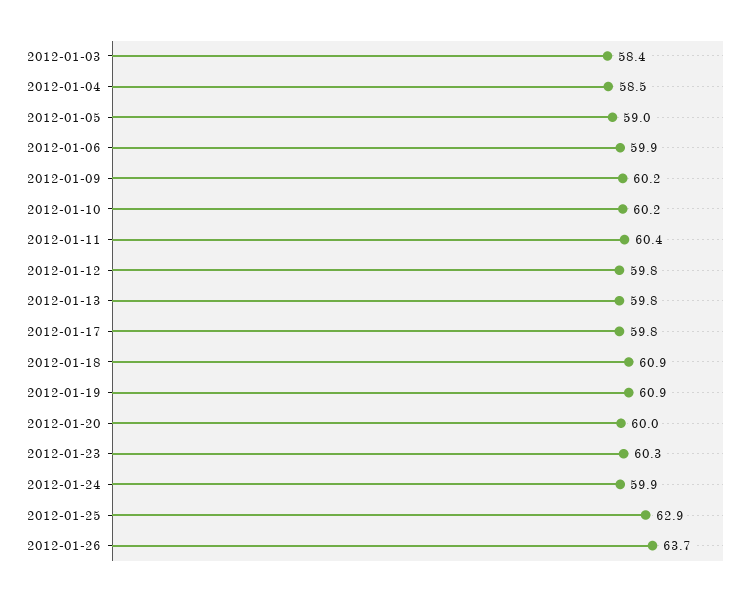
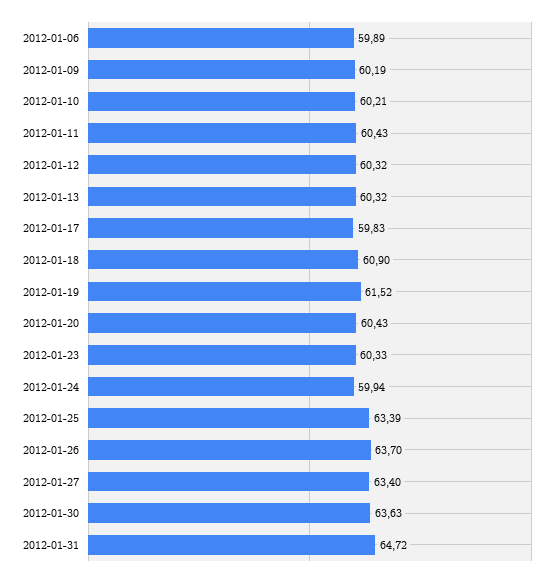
2012-01-03: 58.4 -> none
2012-01-04: 58.5 -> none
2012-01-05: 59 -> none
2012-01-12: 59.8 -> 60.32
2012-01-13: 59.8 -> 60.32
2012-01-19: 60.9 -> 61.52
2012-01-20: 60 -> 60.43
2012-01-25: 62.9 -> 63.39
2012-01-27: none -> 63.4
2012-01-30: none -> 63.63
2012-01-31: none -> 64.72

